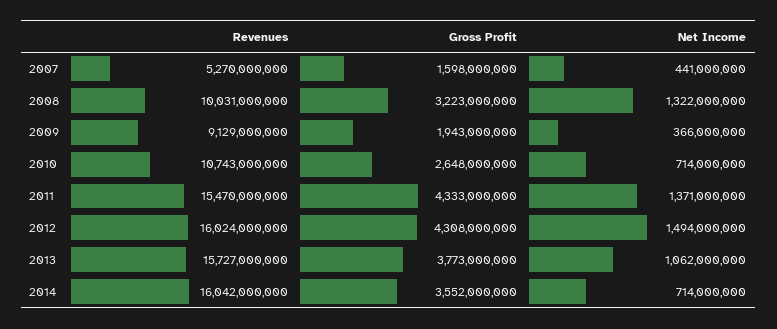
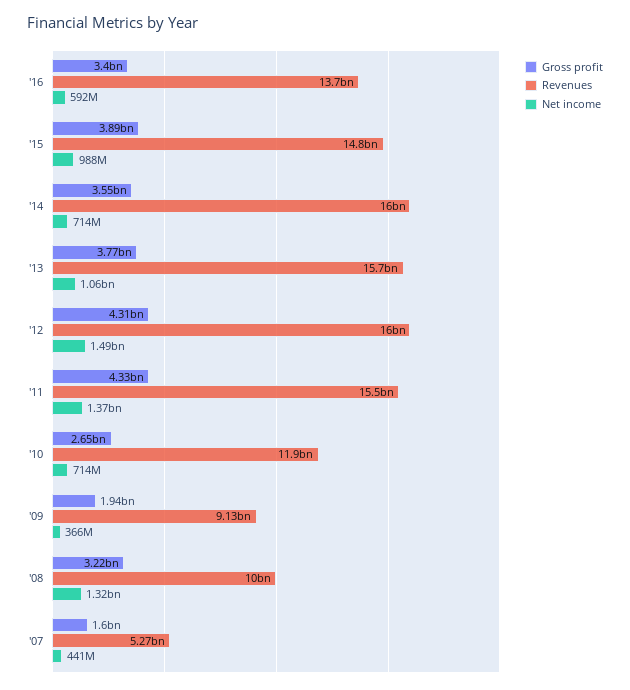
Revenues, 2010: 10743000000 -> 11900000000
Gross Profit, '16: none -> 3400000000
Revenues, '16: none -> 13700000000
Net Income, '16: none -> 592000000
Gross Profit, '15: none -> 3890000000
Revenues, '15: none -> 14800000000
Net Income, '15: none -> 988000000

